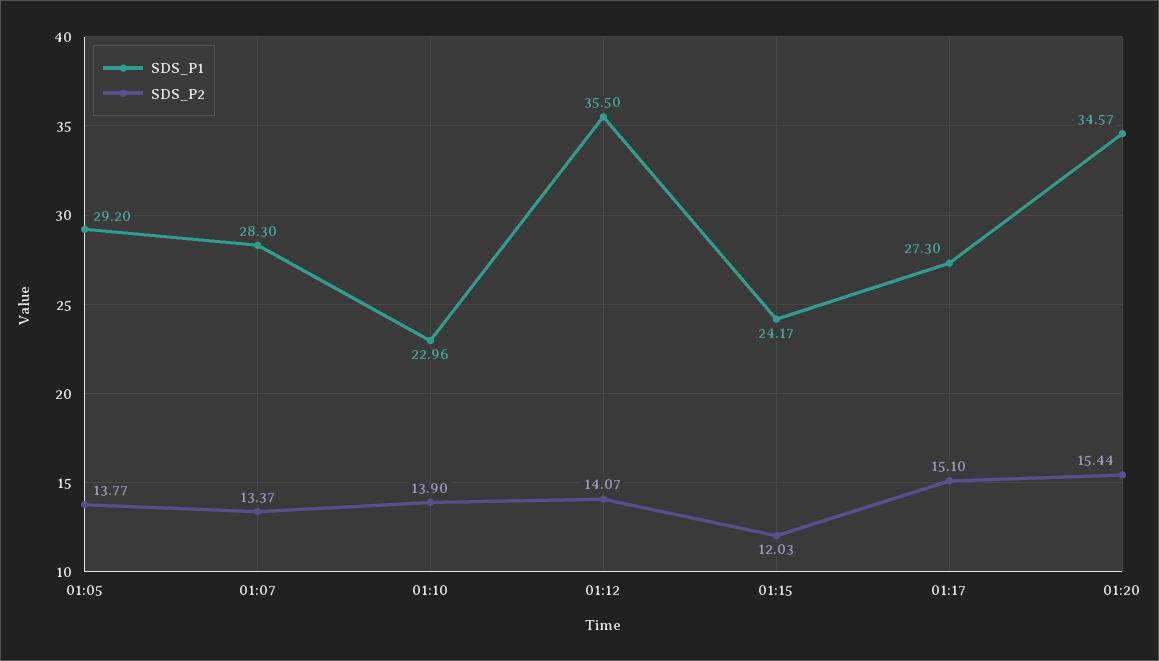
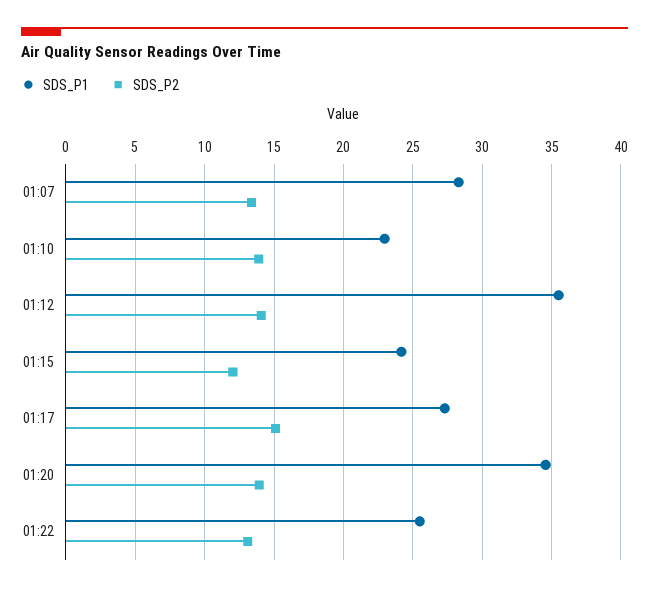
SDS_P1, 01:05: 29.2 -> none
SDS_P2, 01:05: 13.77 -> none
SDS_P2, 01:20: 15.44 -> 14
SDS_P1, 01:22: none -> 25.5
SDS_P2, 01:22: none -> 13

